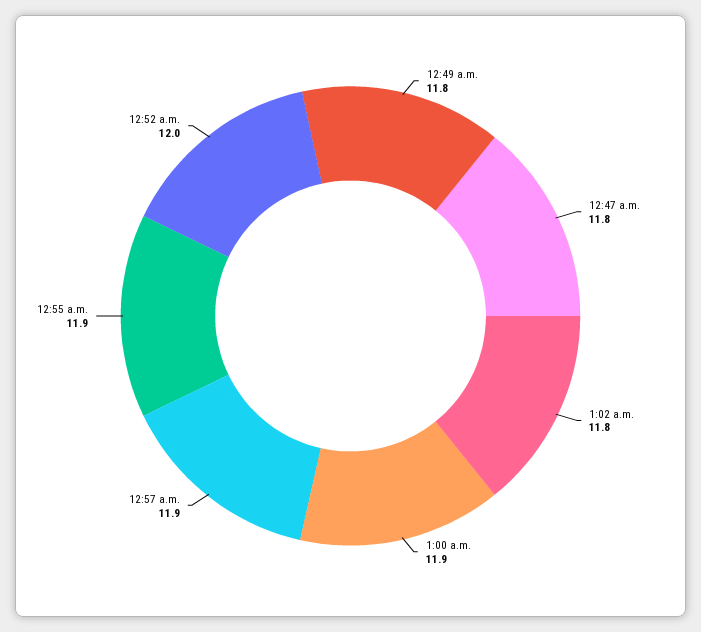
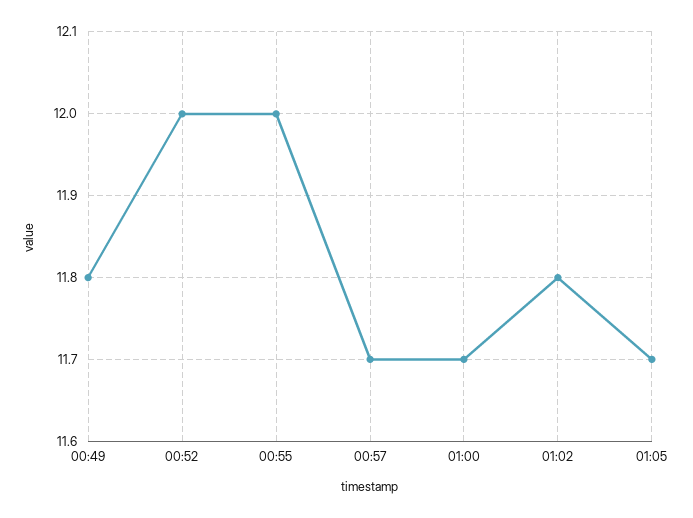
12:47 a.m.: 11.8 -> none
1:00 a.m.: 11.9 -> 11.7
12:57 a.m.: 11.9 -> 11.7
12:55 a.m.: 11.9 -> 12
01:05: none -> 11.7

